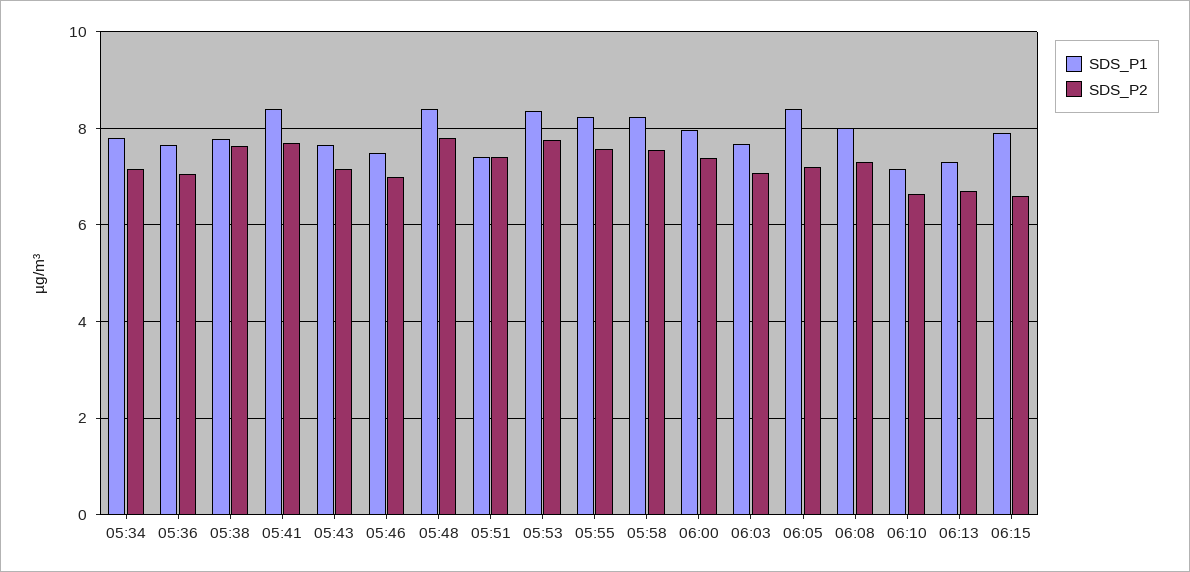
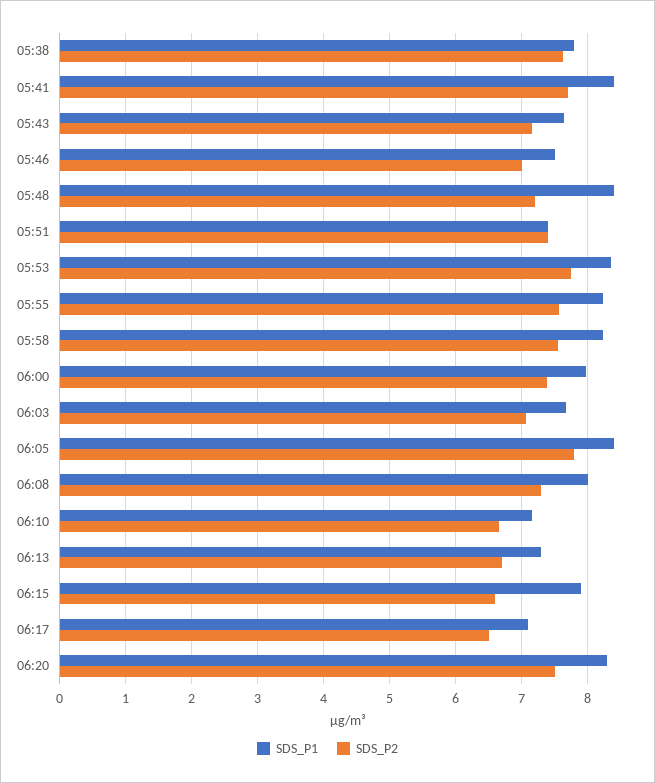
SDS_P1, 05:34: 7.8 -> none
SDS_P2, 05:34: 7.2 -> none
SDS_P1, 05:36: 7.6 -> none
SDS_P2, 05:36: 7 -> none
SDS_P2, 05:48: 7.8 -> 7.2
SDS_P2, 06:05: 7.2 -> 7.8
SDS_P1, 06:17: none -> 7.1
SDS_P2, 06:17: none -> 6.5
SDS_P1, 06:20: none -> 8.3
SDS_P2, 06:20: none -> 7.5

